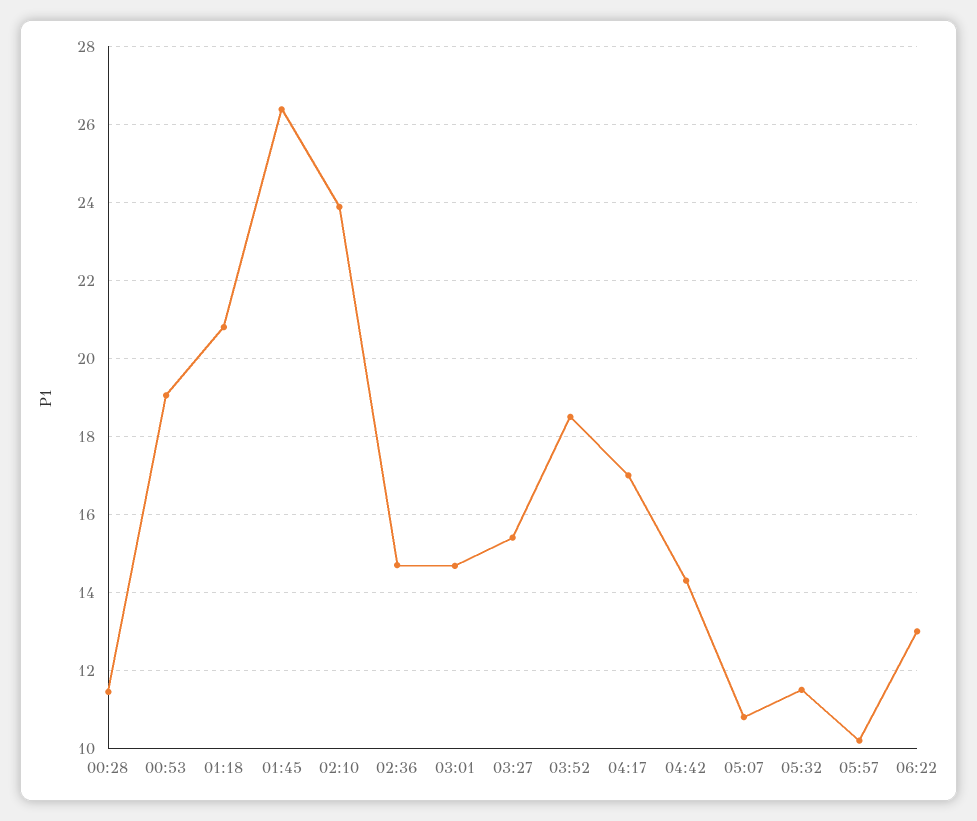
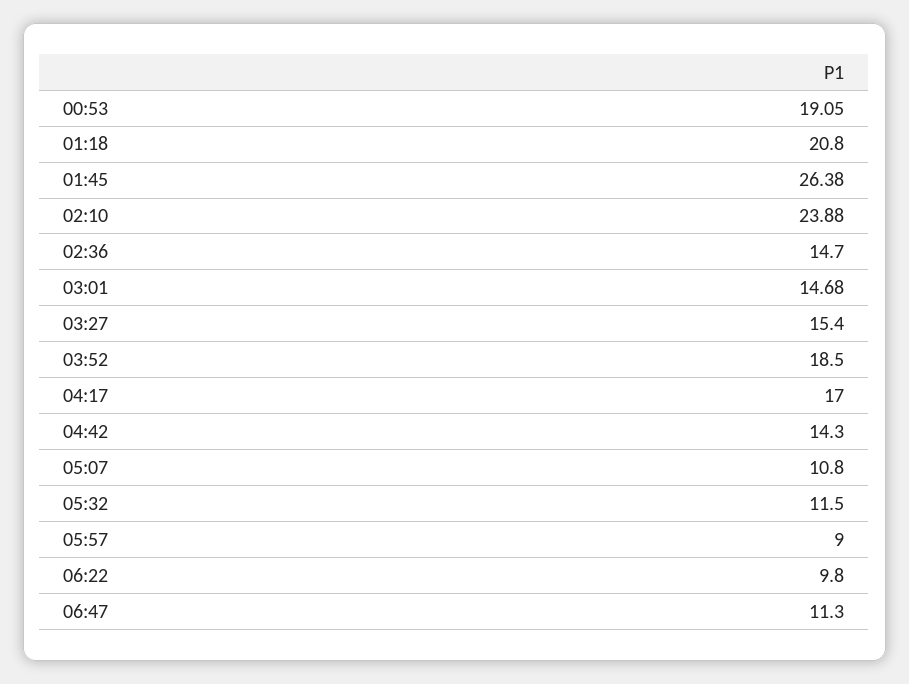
00:28: 11.4 -> none
05:57: 10.2 -> 9
06:22: 13 -> 9.8
06:47: none -> 11.3

